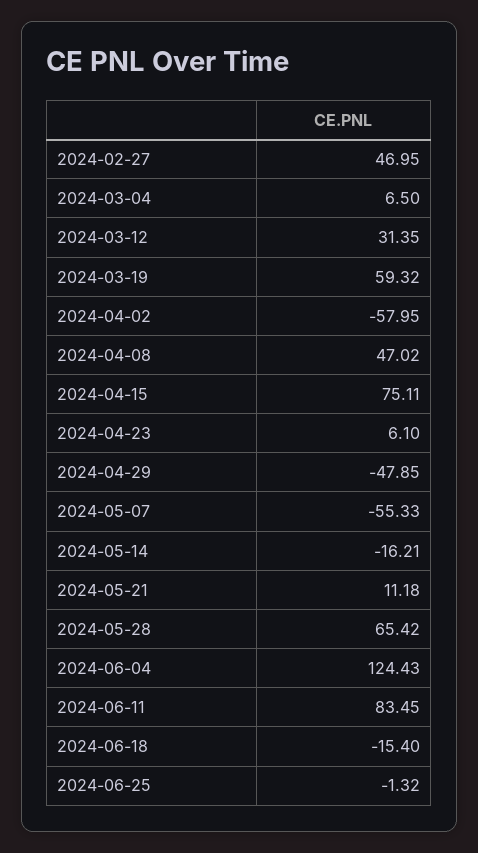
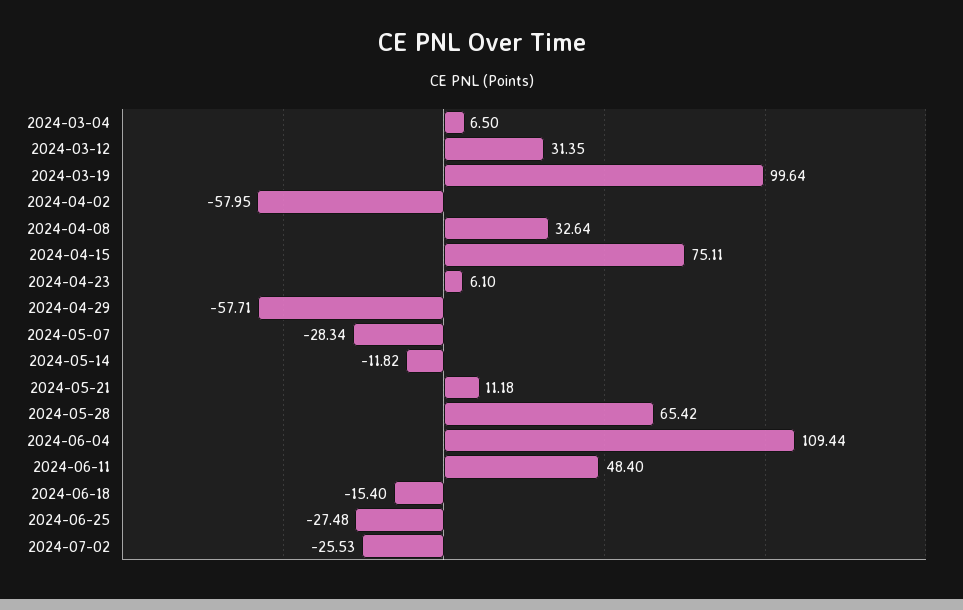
2024-02-27: 46.95 -> none
2024-03-19: 59.32 -> 99.64
2024-04-08: 47.02 -> 32.64
2024-04-29: -47.85 -> -57.71
2024-05-07: -55.33 -> -28.34
2024-05-14: -16.21 -> -11.82
2024-06-04: 124.43 -> 109.44
2024-06-11: 83.45 -> 48.4
2024-06-25: -1.32 -> -27.48
2024-07-02: none -> -25.53

